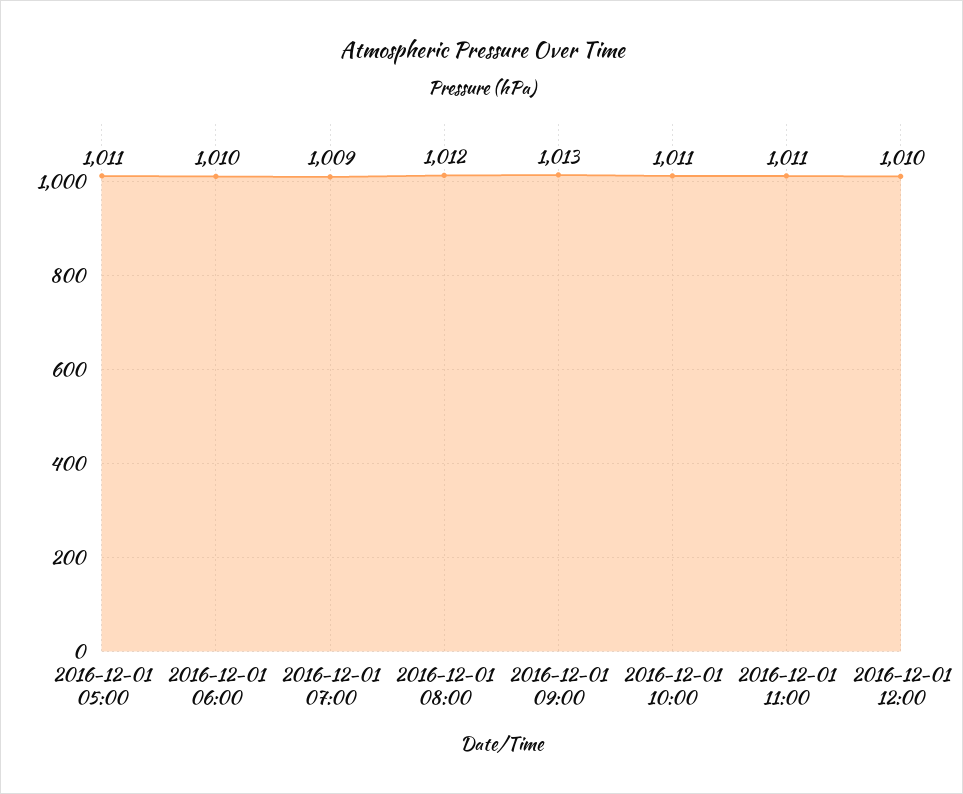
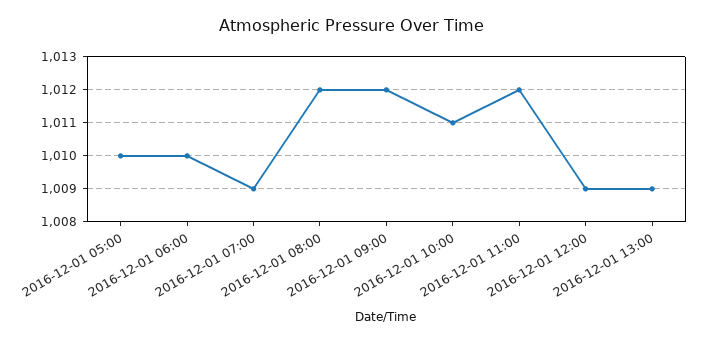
2016-12-01 05:00: 1011 -> 1010
2016-12-01 09:00: 1013 -> 1012
2016-12-01 11:00: 1011 -> 1012
2016-12-01 12:00: 1010 -> 1009
2016-12-01 13:00: none -> 1009

